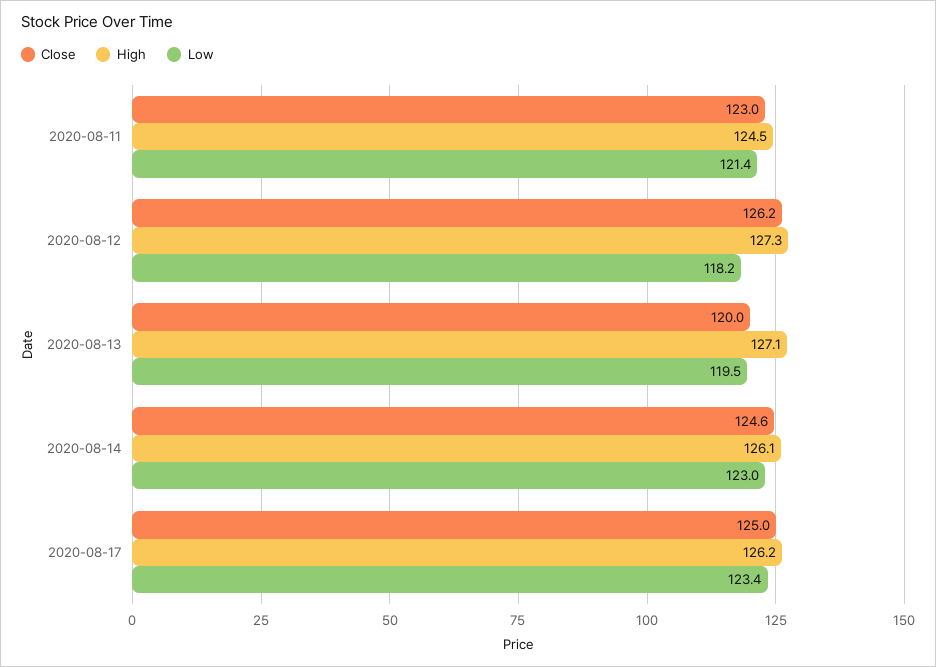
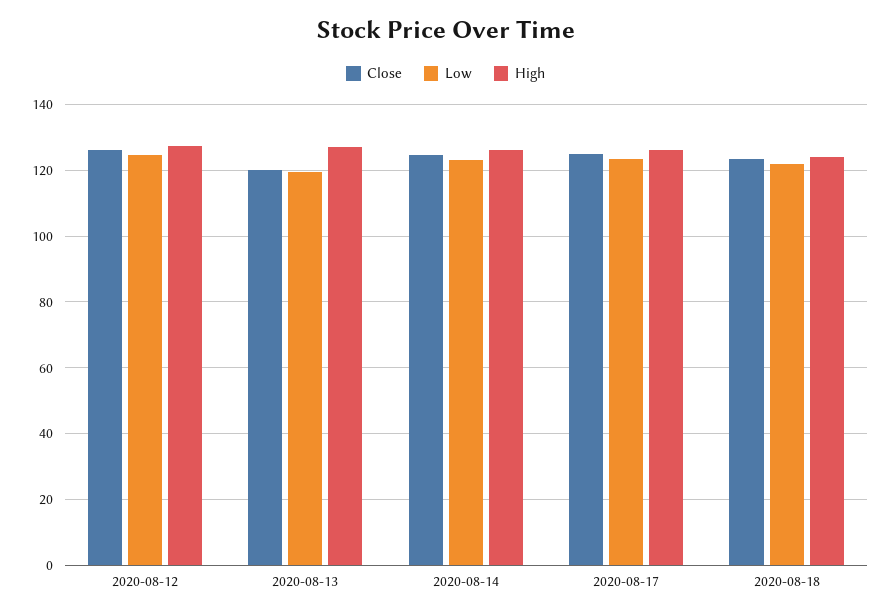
Close, 2020-08-11: 123 -> none
High, 2020-08-11: 124.5 -> none
Low, 2020-08-11: 121.4 -> none
Low, 2020-08-12: 118.2 -> 124
Close, 2020-08-18: none -> 124
Low, 2020-08-18: none -> 122
High, 2020-08-18: none -> 124

